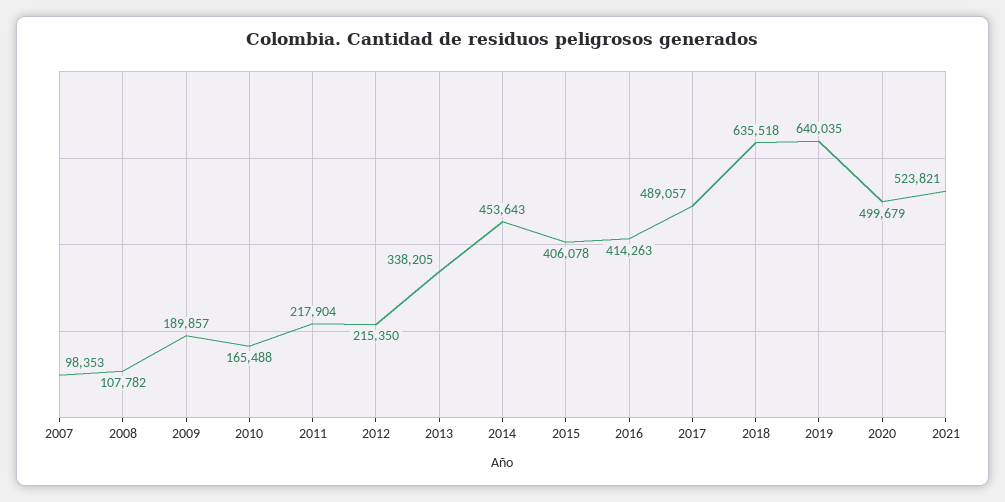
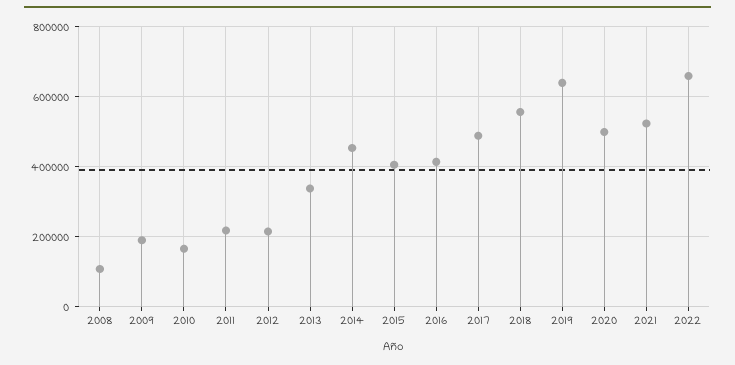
2007: 98353 -> none
2018: 635518 -> 560000
2022: none -> 660000

